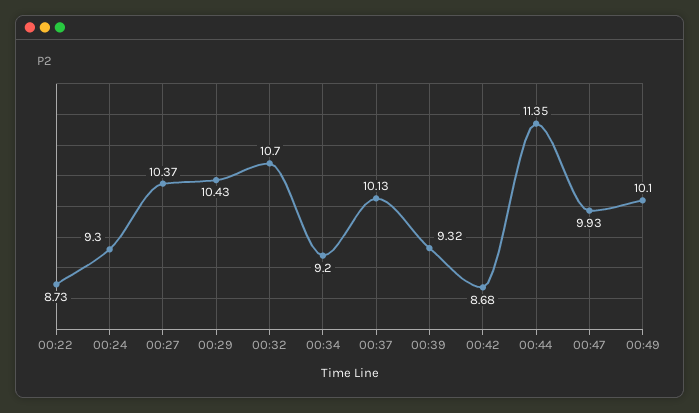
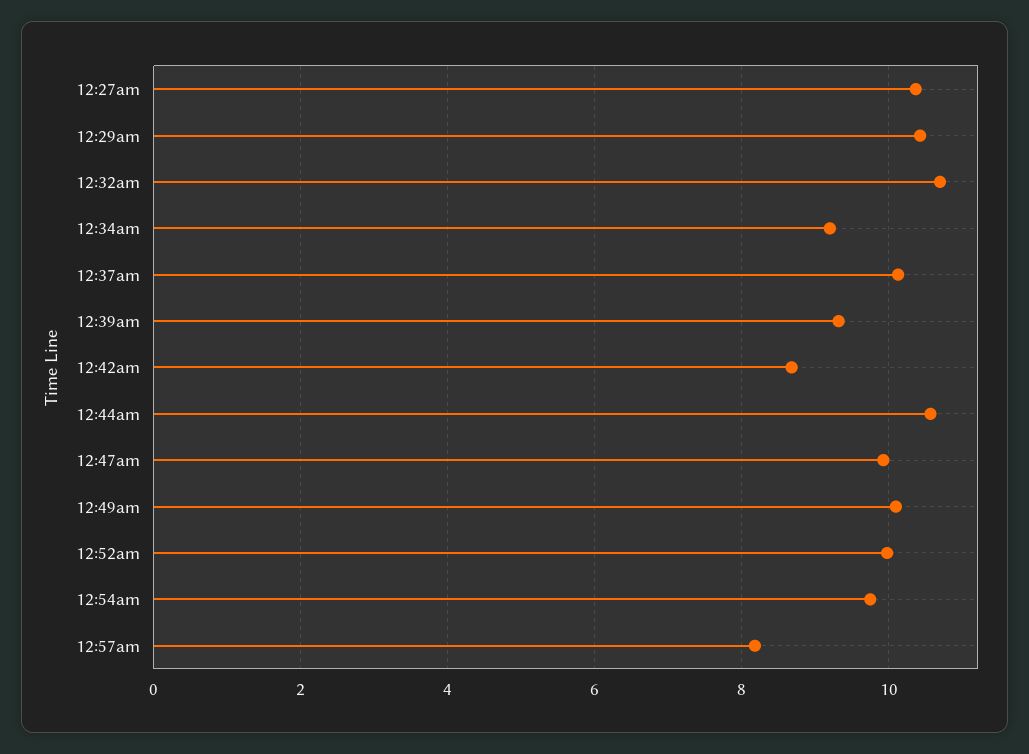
00:22: 8.73 -> none
00:24: 9.3 -> none
00:44: 11.35 -> 10.6
12:52am: none -> 10
12:54am: none -> 9.8
12:57am: none -> 8.2

